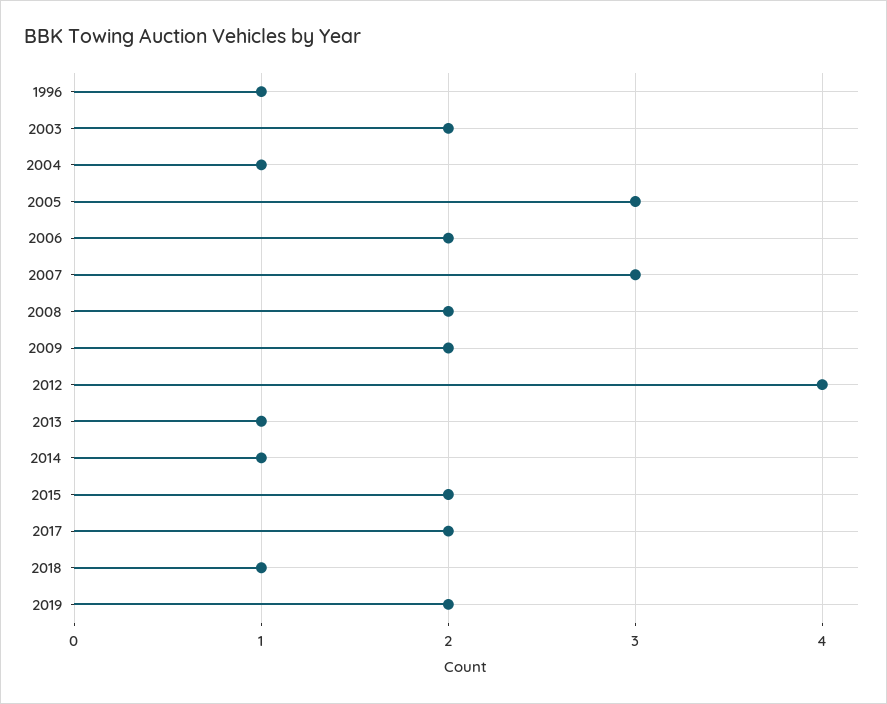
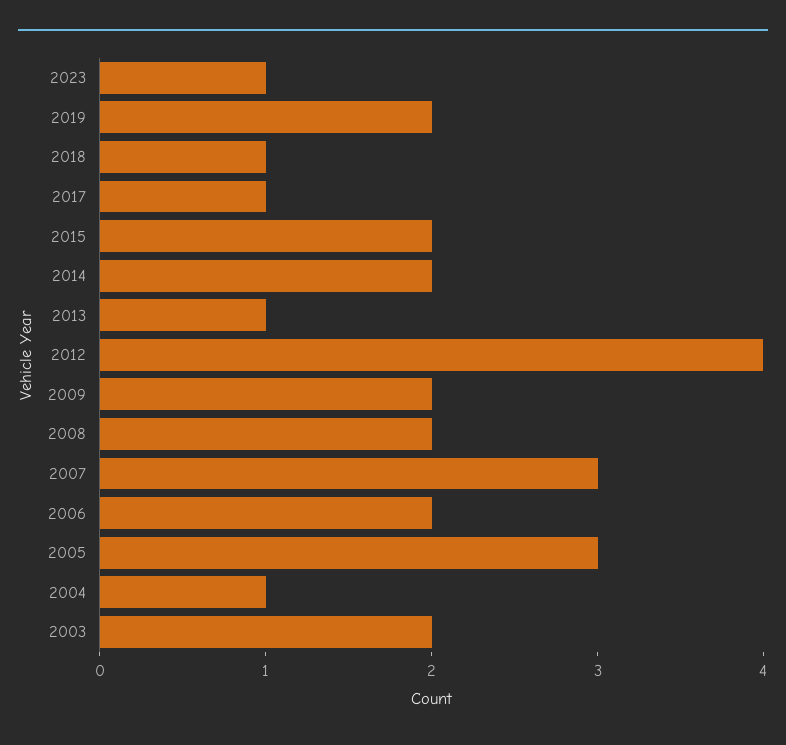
1996: 1 -> none
2014: 1 -> 2
2017: 2 -> 1
2023: none -> 1

